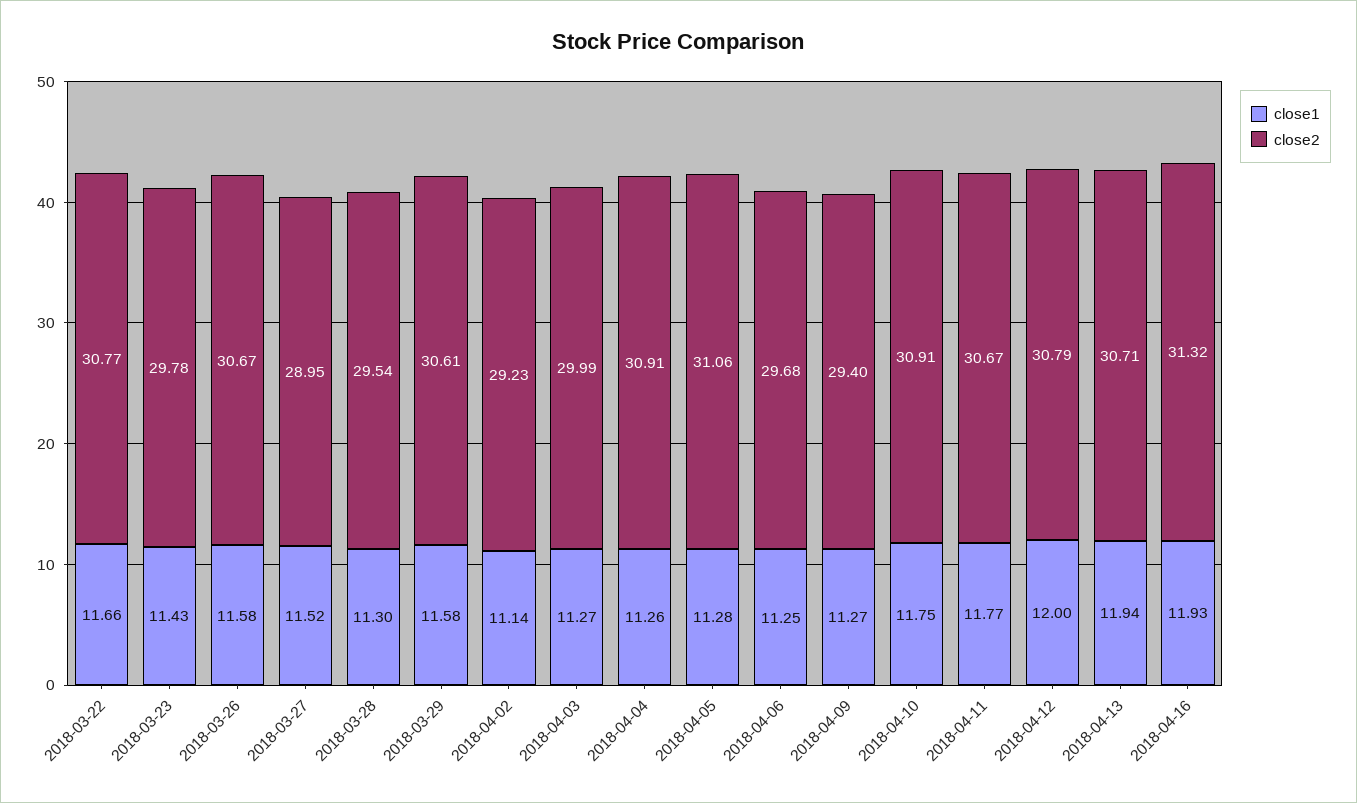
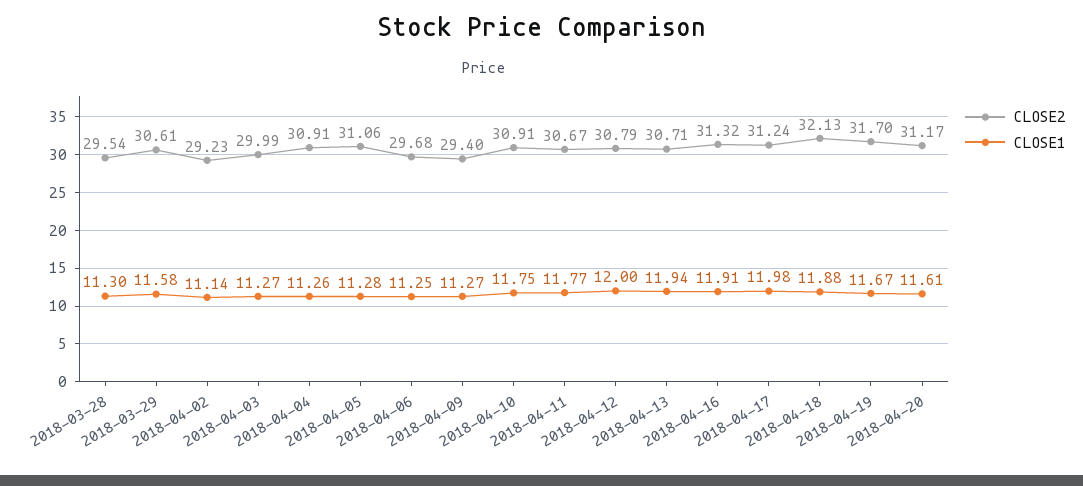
close1, 2018-03-22: 11.66 -> none
close2, 2018-03-22: 30.77 -> none
close1, 2018-03-23: 11.43 -> none
close2, 2018-03-23: 29.78 -> none
close1, 2018-03-26: 11.58 -> none
close2, 2018-03-26: 30.67 -> none
close1, 2018-03-27: 11.52 -> none
close2, 2018-03-27: 28.95 -> none
close1, 2018-04-16: 11.93 -> 11.91
close2, 2018-04-17: none -> 31.24
close1, 2018-04-17: none -> 11.98
close2, 2018-04-18: none -> 32.13
close1, 2018-04-18: none -> 11.88
close2, 2018-04-19: none -> 31.7
close1, 2018-04-19: none -> 11.67
close2, 2018-04-20: none -> 31.17
close1, 2018-04-20: none -> 11.61

